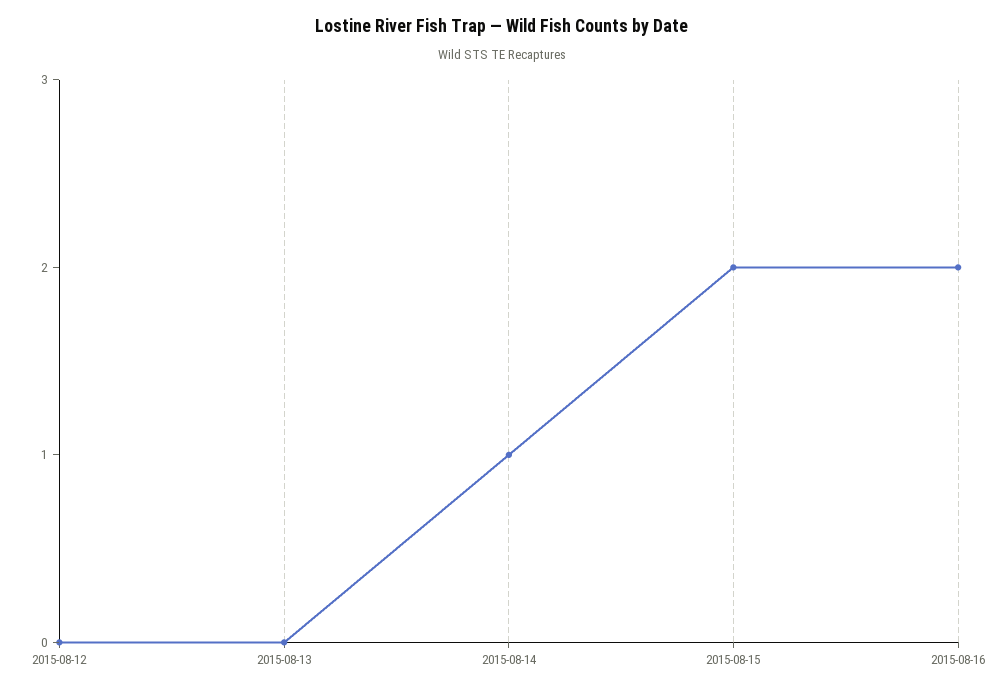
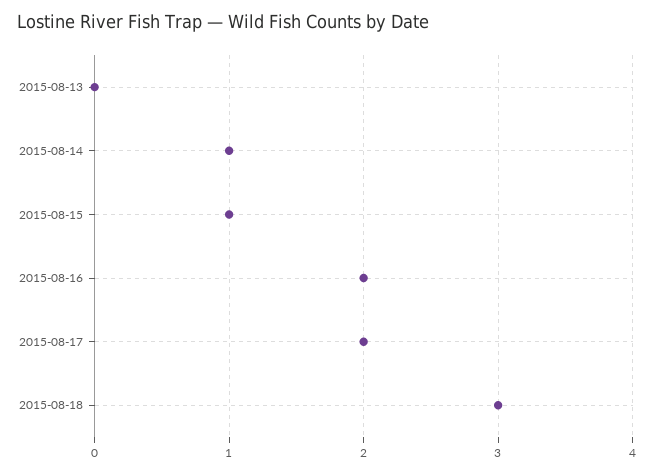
2015-08-12: 0 -> none
2015-08-15: 2 -> 1
2015-08-17: none -> 2
2015-08-18: none -> 3

